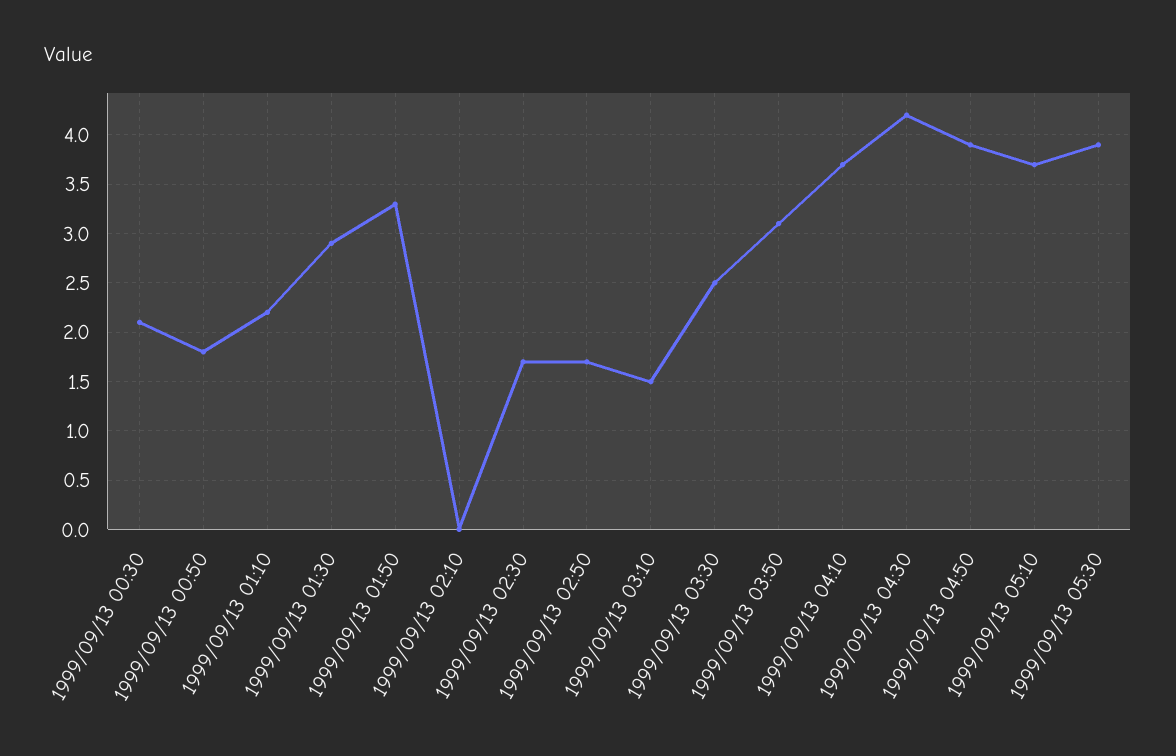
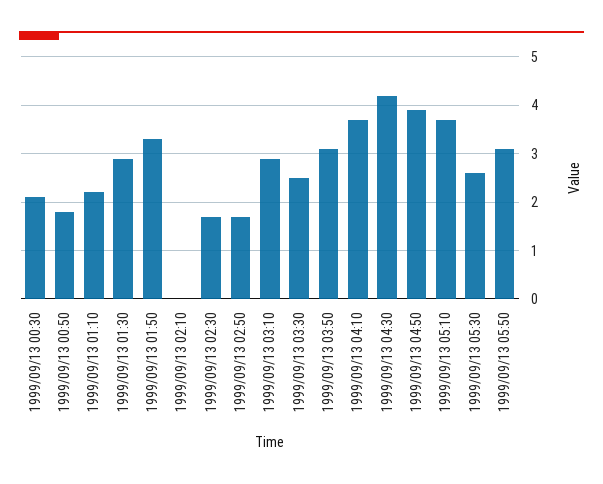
1999/09/13 03:10: 1.5 -> 3
1999/09/13 05:30: 3.9 -> 2.5
1999/09/13 05:50: none -> 3

